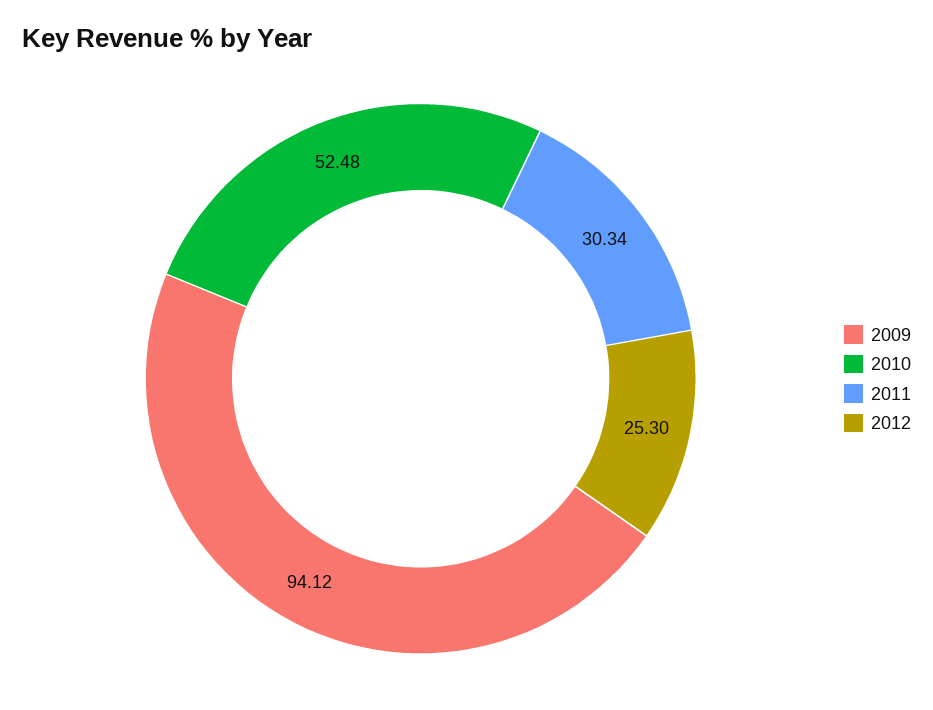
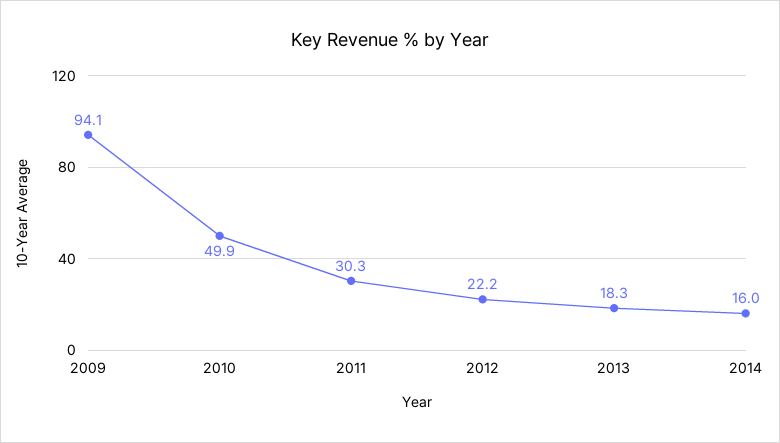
2010: 52.48 -> 49.9
2012: 25.3 -> 22.2
2013: none -> 18.3
2014: none -> 16

